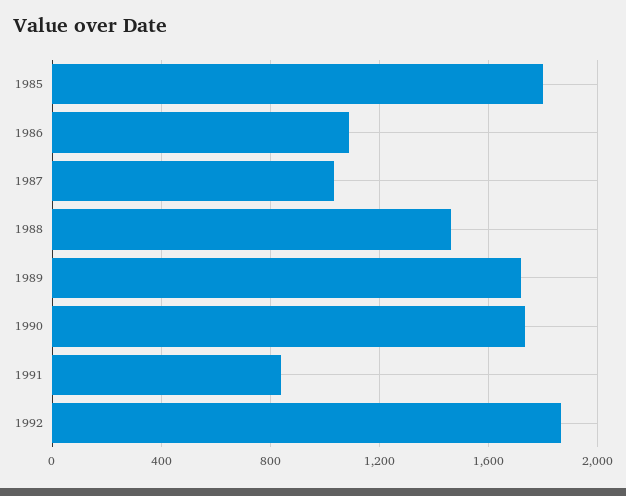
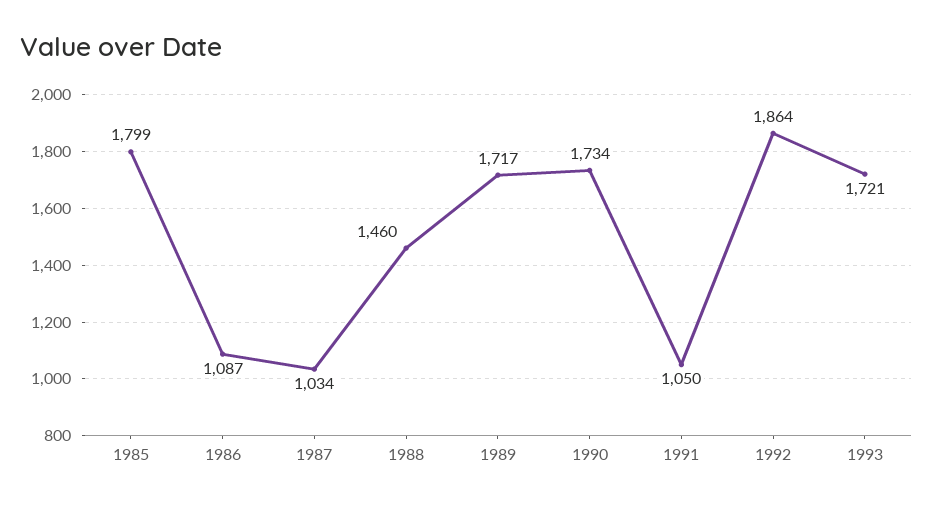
1991: 850 -> 1050
1993: none -> 1721

